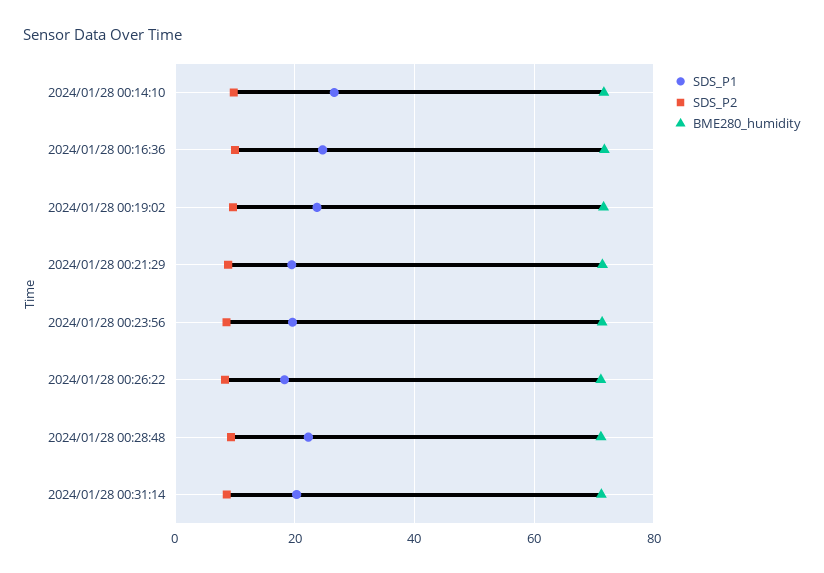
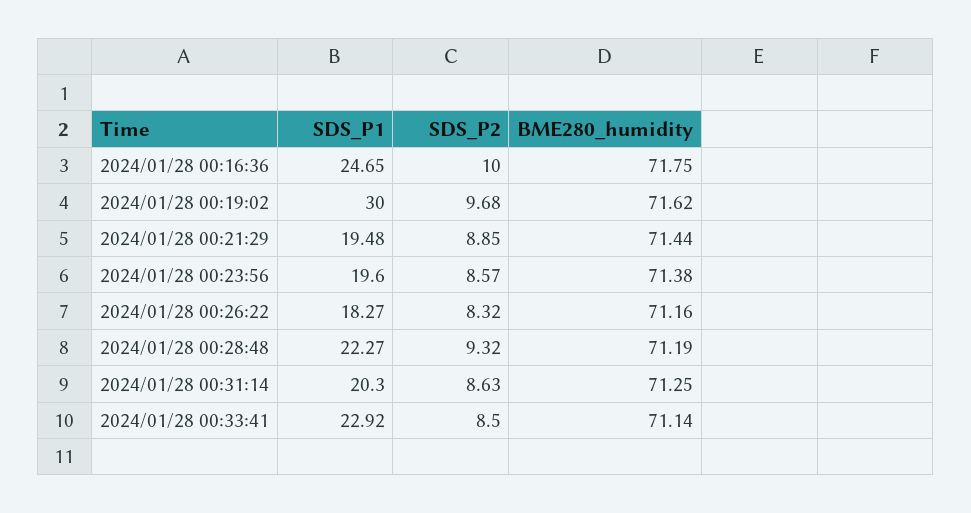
SDS_P1, 2024/01/28 00:14:10: 26 -> none
SDS_P2, 2024/01/28 00:14:10: 10 -> none
BME280_humidity, 2024/01/28 00:14:10: 72 -> none
SDS_P1, 2024/01/28 00:19:02: 24 -> 30
SDS_P1, 2024/01/28 00:33:41: none -> 22.92
SDS_P2, 2024/01/28 00:33:41: none -> 8.5
BME280_humidity, 2024/01/28 00:33:41: none -> 71.14

